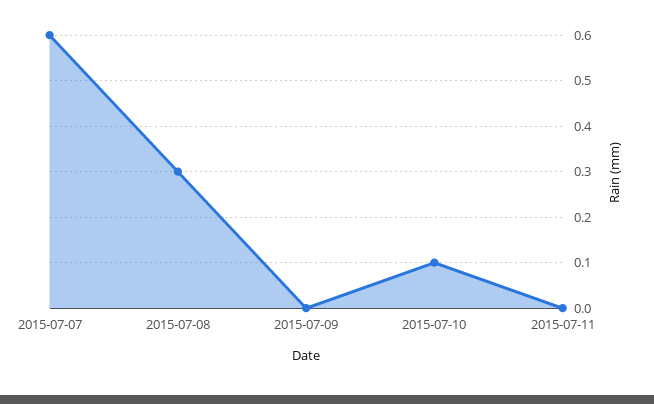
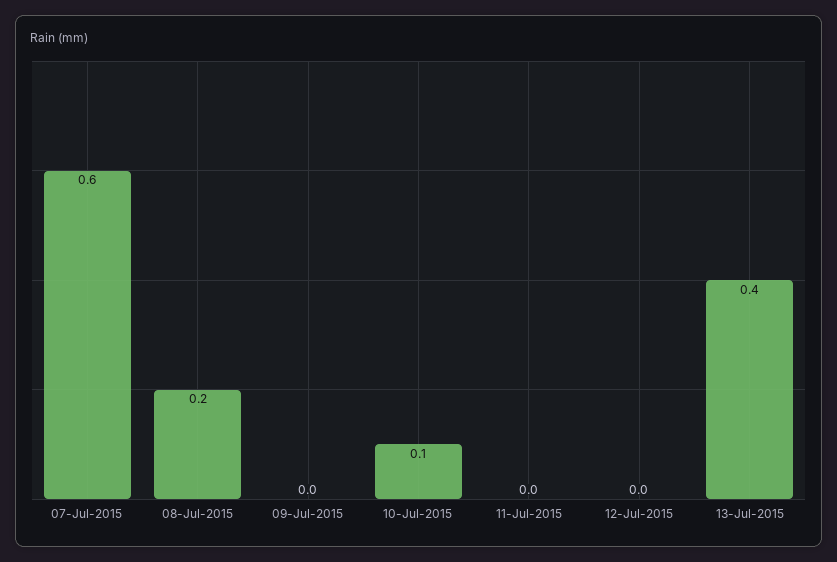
2015-07-08: 0.3 -> 0.2
12-Jul-2015: none -> 0
13-Jul-2015: none -> 0.4

